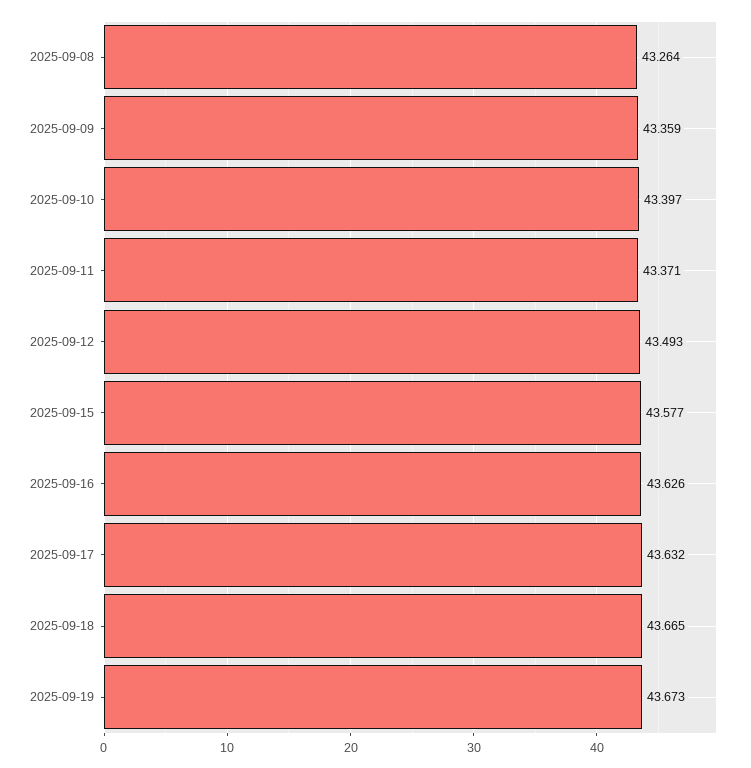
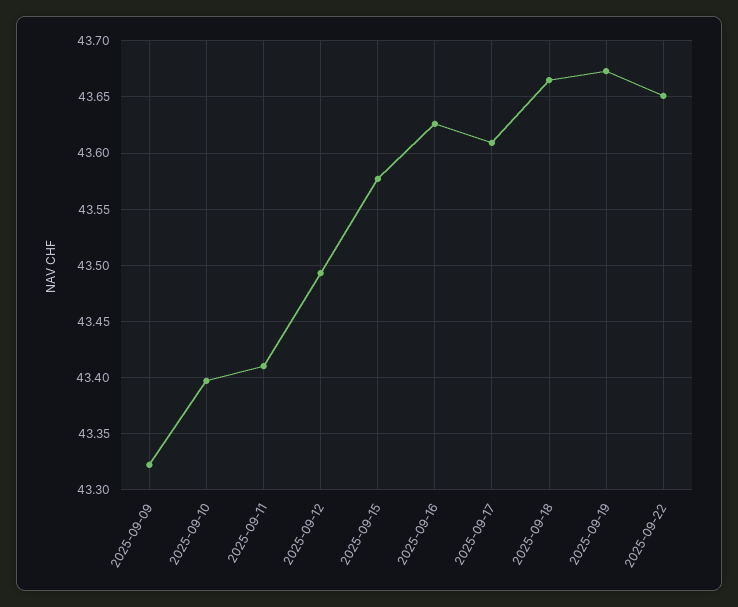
2025-09-08: 43.264 -> none
2025-09-09: 43.359 -> 43.32
2025-09-11: 43.371 -> 43.41
2025-09-17: 43.632 -> 43.61
2025-09-22: none -> 43.65

